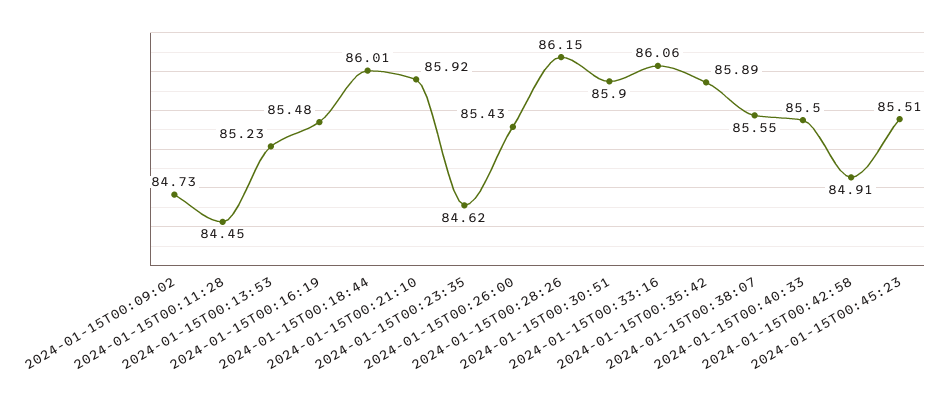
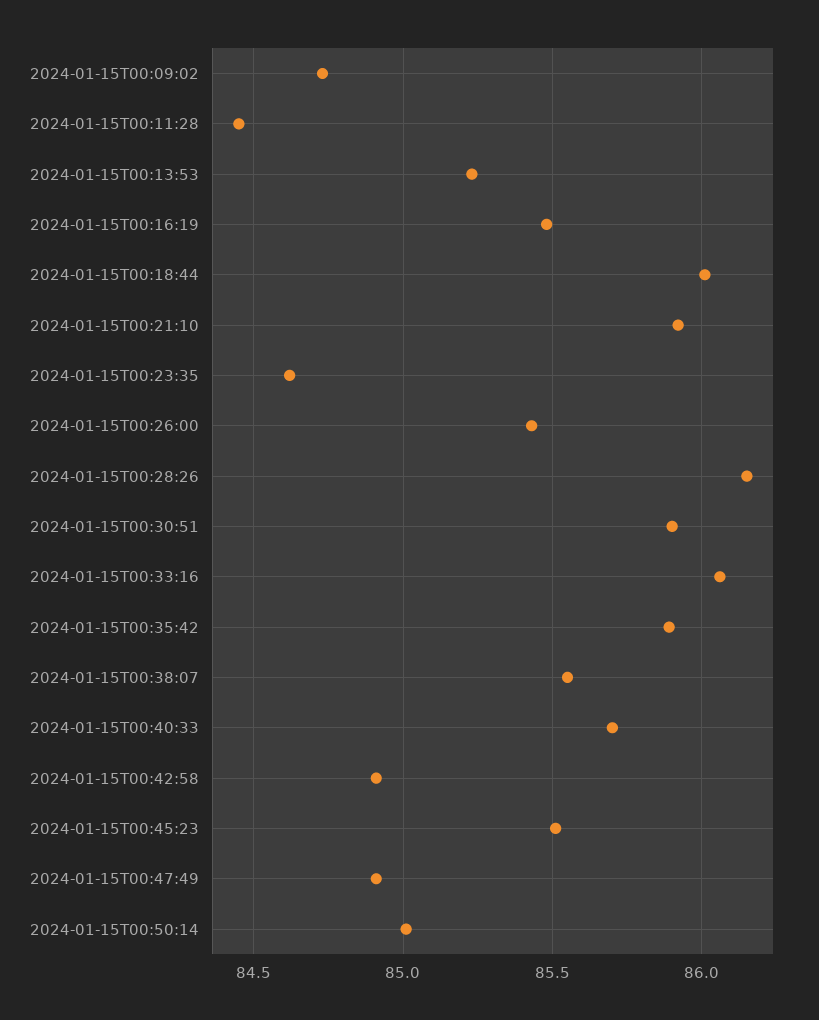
2024-01-15T00:40:33: 85.5 -> 85.7
2024-01-15T00:47:49: none -> 84.9
2024-01-15T00:50:14: none -> 85

